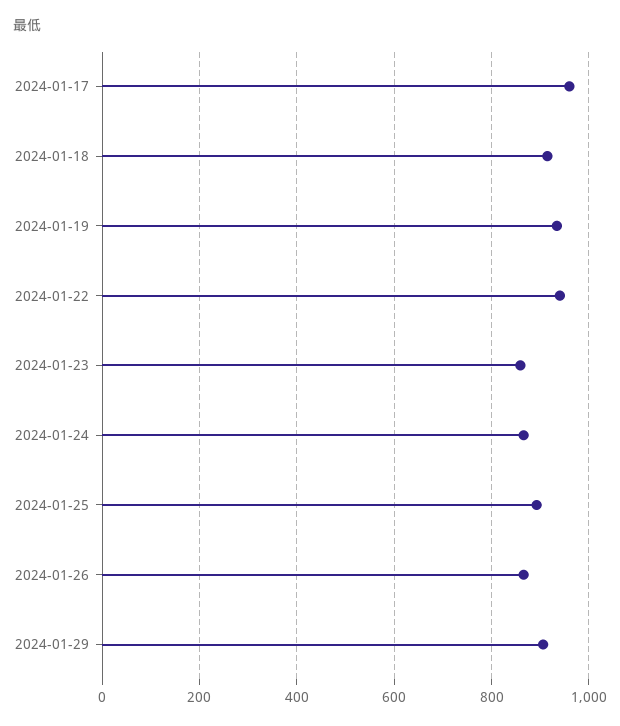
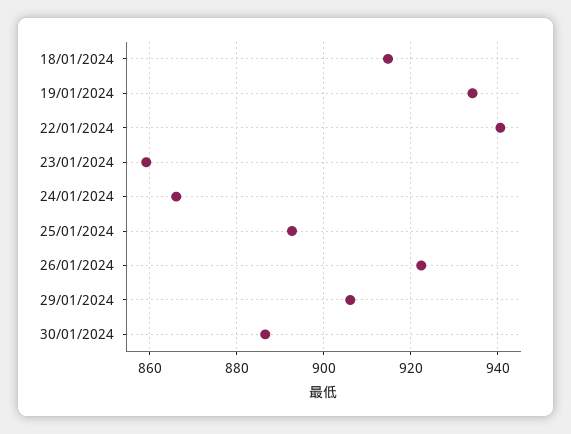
2024-01-17: 960 -> none
2024-01-26: 860 -> 922
30/01/2024: none -> 886

